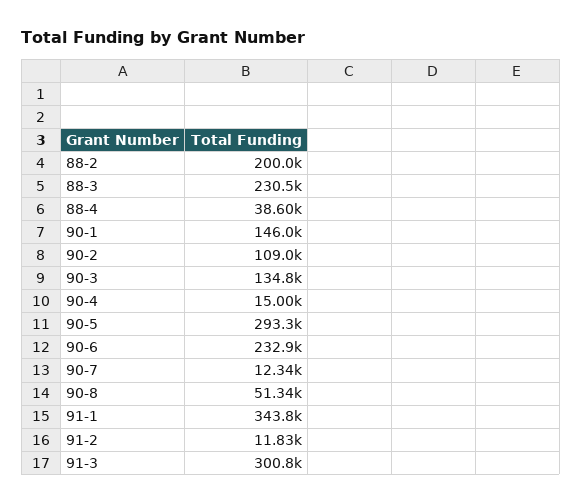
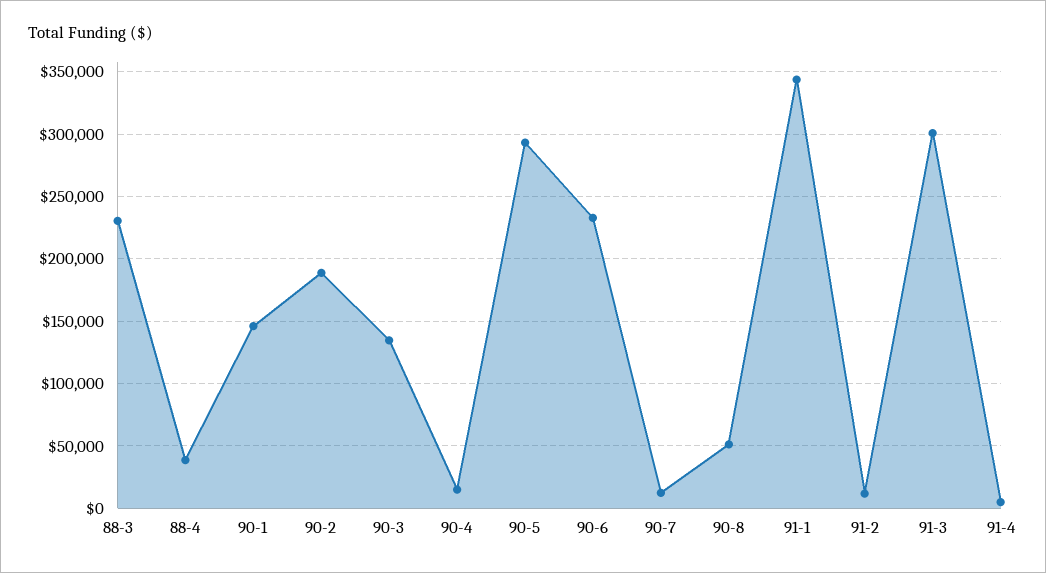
88-2: 200000 -> none
90-2: 109000 -> 190000
91-4: none -> 5000

